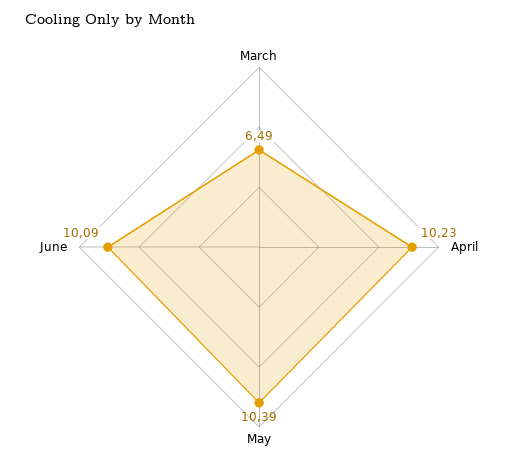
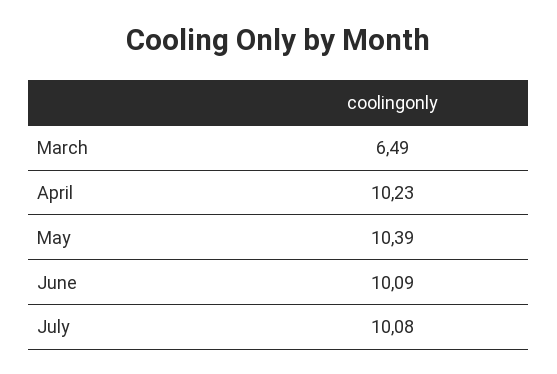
July: none -> 10.08

